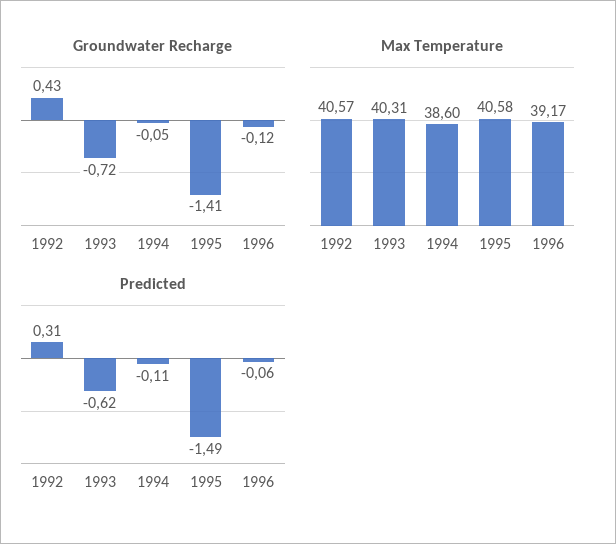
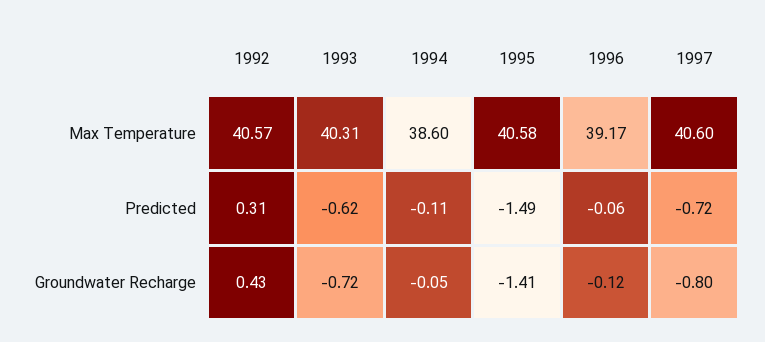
Max Temperature, 1997: none -> 40.6
Predicted, 1997: none -> -0.72
Groundwater Recharge, 1997: none -> -0.8

